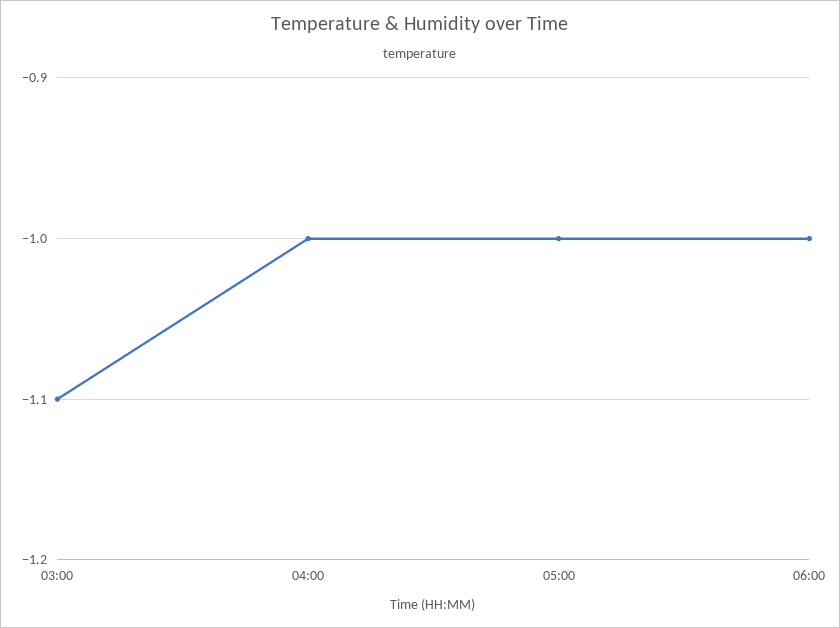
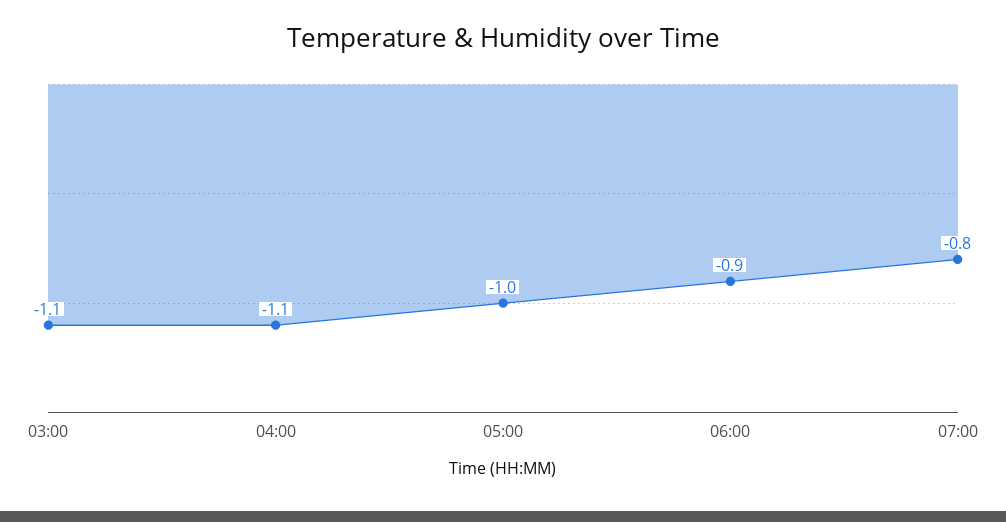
04:00: -1 -> -1.1
06:00: -1 -> -0.9
07:00: none -> -0.8

